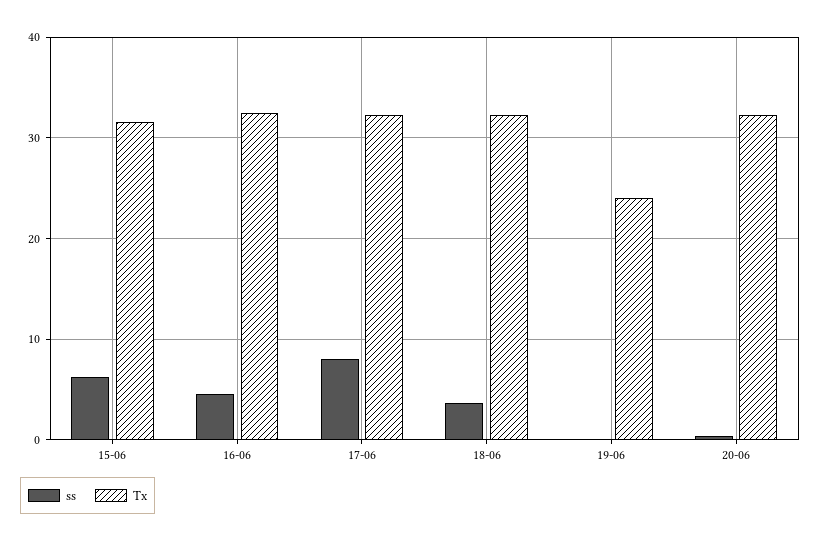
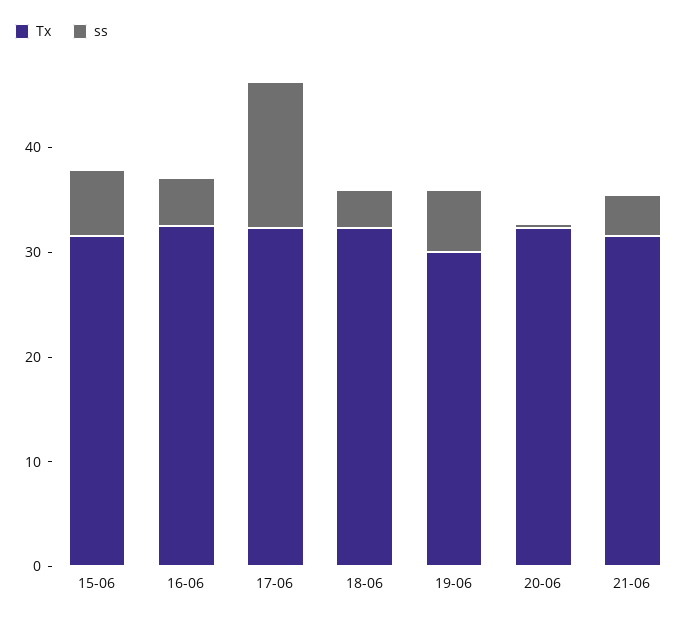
ss, 17-06: 8 -> 14
ss, 19-06: 0 -> 6
Tx, 19-06: 24 -> 30
Tx, 21-06: none -> 32
ss, 21-06: none -> 4

